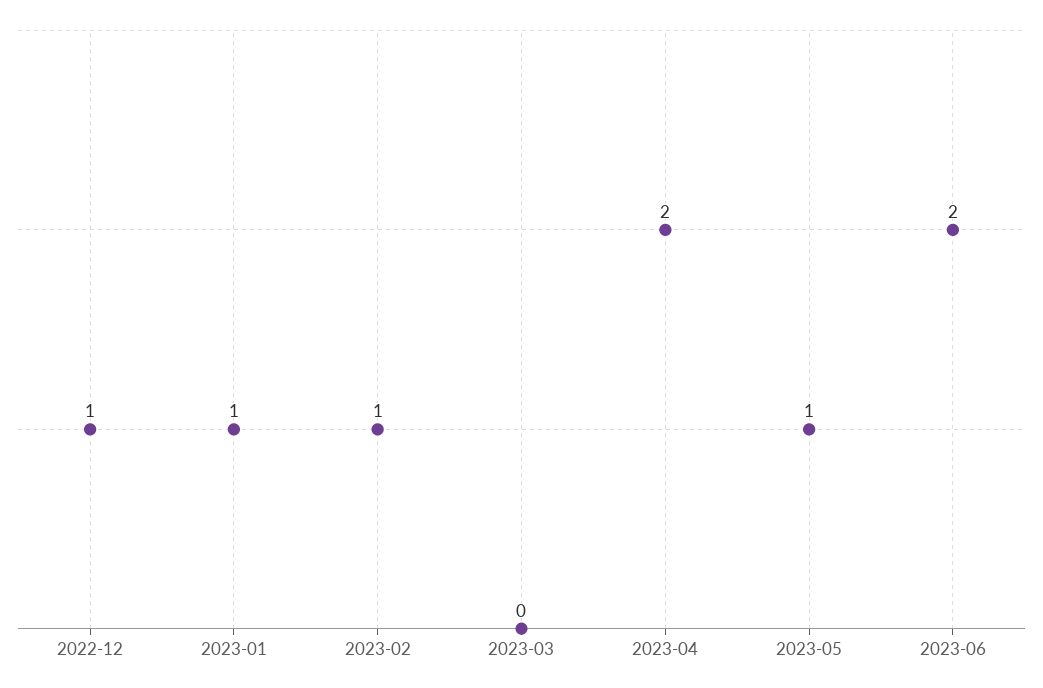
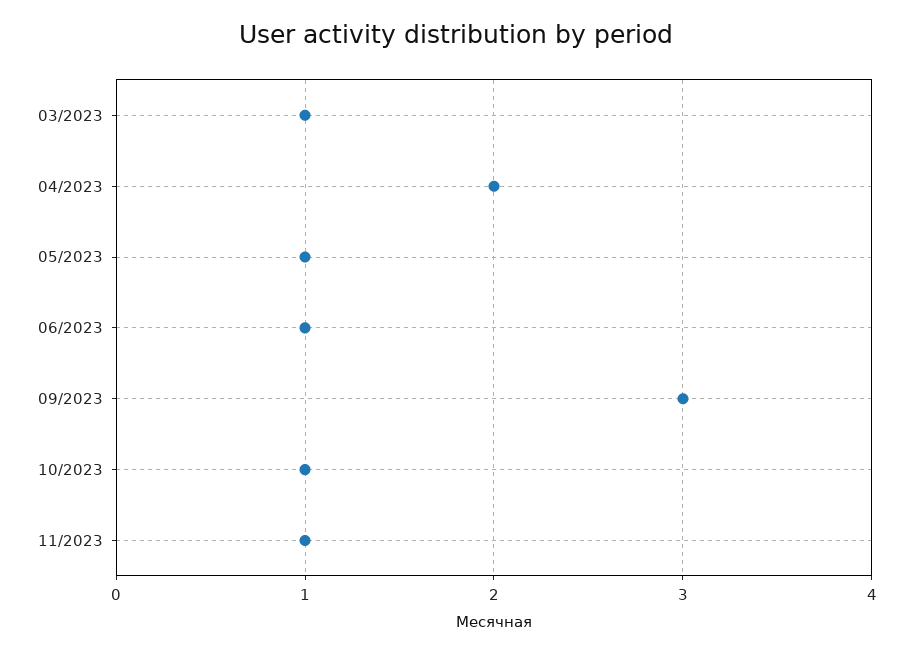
2022-12: 1 -> none
2023-01: 1 -> none
2023-02: 1 -> none
2023-03: 0 -> 1
2023-06: 2 -> 1
09/2023: none -> 3
10/2023: none -> 1
11/2023: none -> 1

